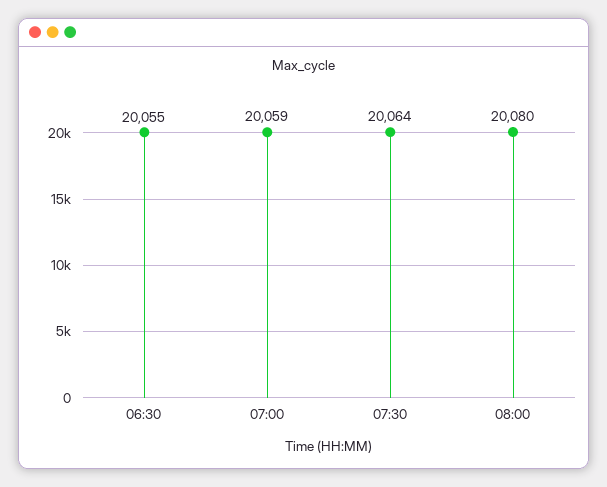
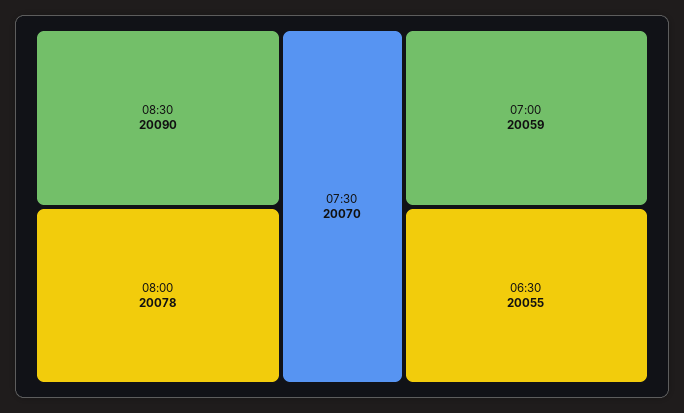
07:30: 20064 -> 20070
08:00: 20080 -> 20078
08:30: none -> 20090

